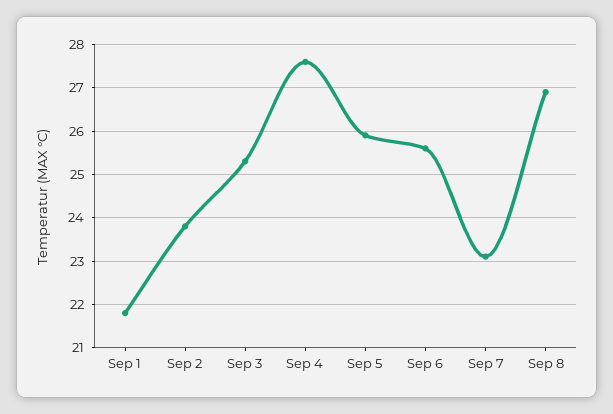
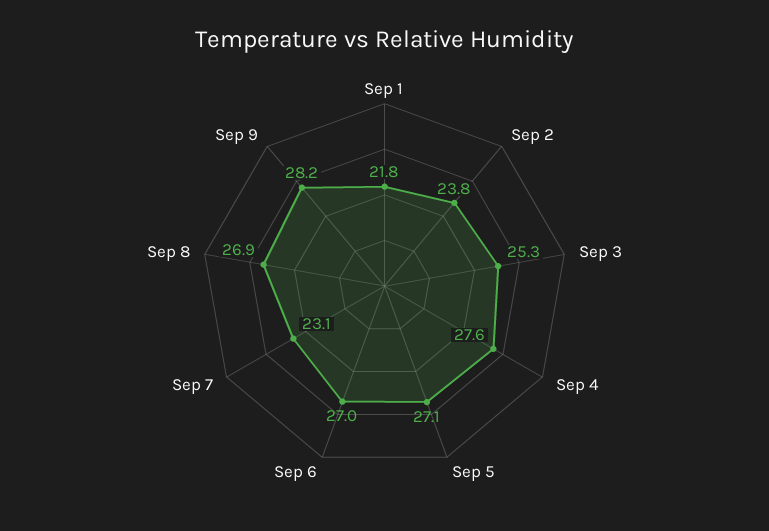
Sep 5: 26 -> 27.1
Sep 6: 25.5 -> 27
Sep 9: none -> 28.2

